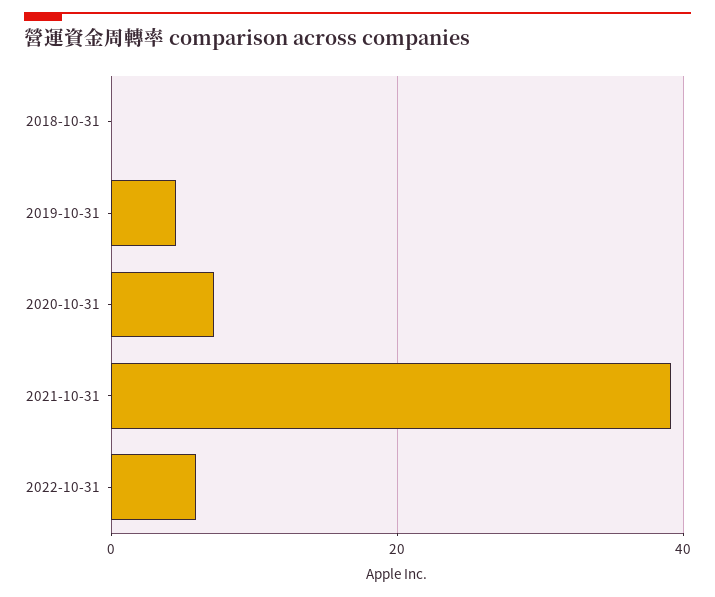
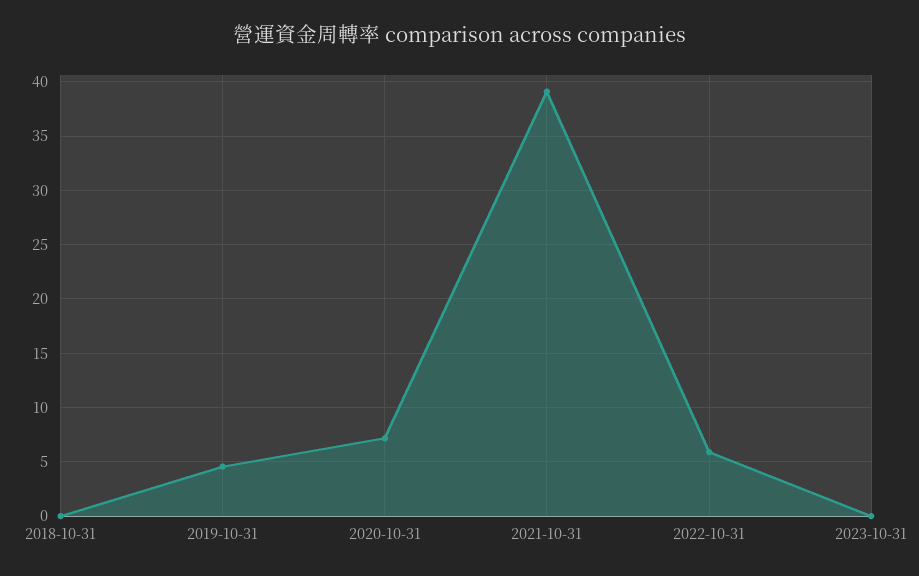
2023-10-31: none -> 0

